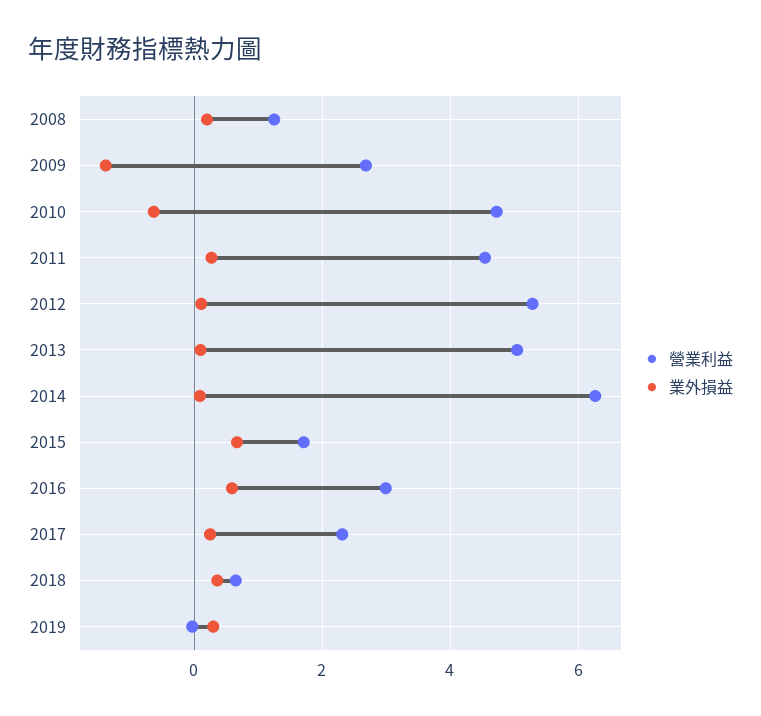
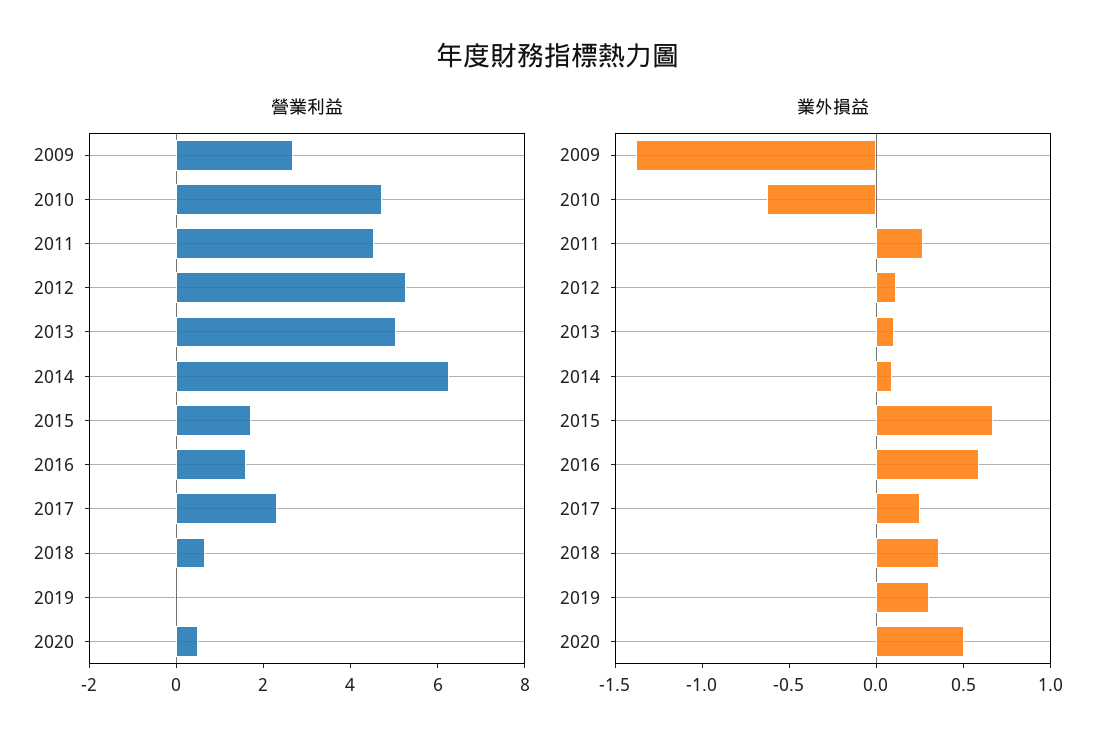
營業利益, 2008: 1.2 -> none
業外損益, 2008: 0.2 -> none
營業利益, 2016: 3 -> 1.5
營業利益, 2020: none -> 0.5
業外損益, 2020: none -> 0.5

